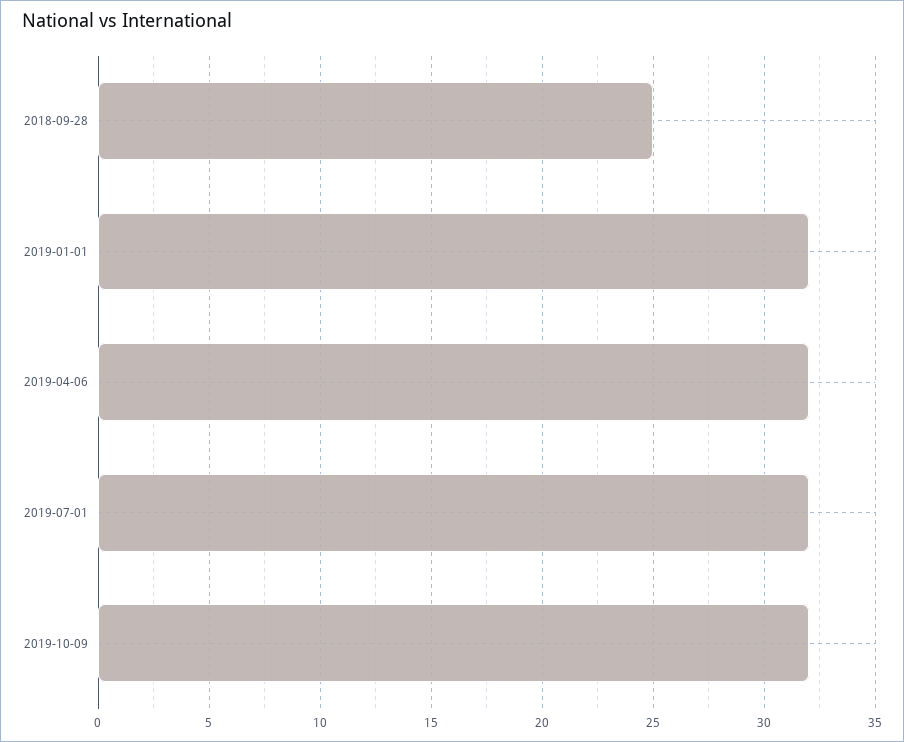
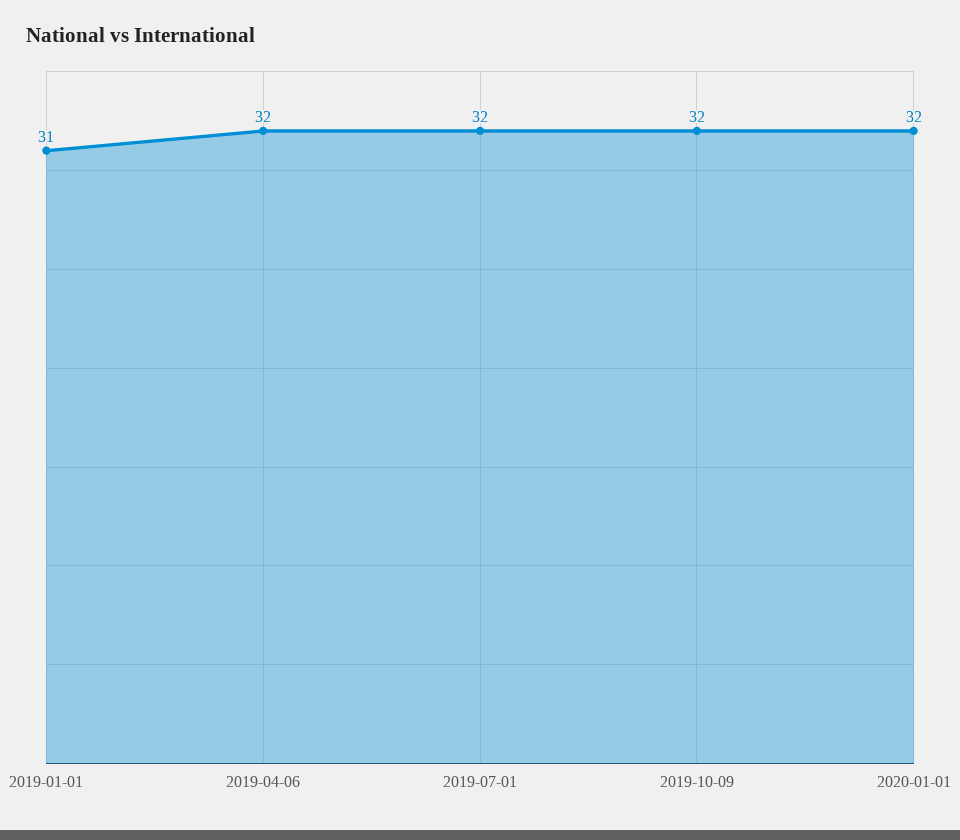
2018-09-28: 25 -> none
2019-01-01: 32 -> 31
2020-01-01: none -> 32

